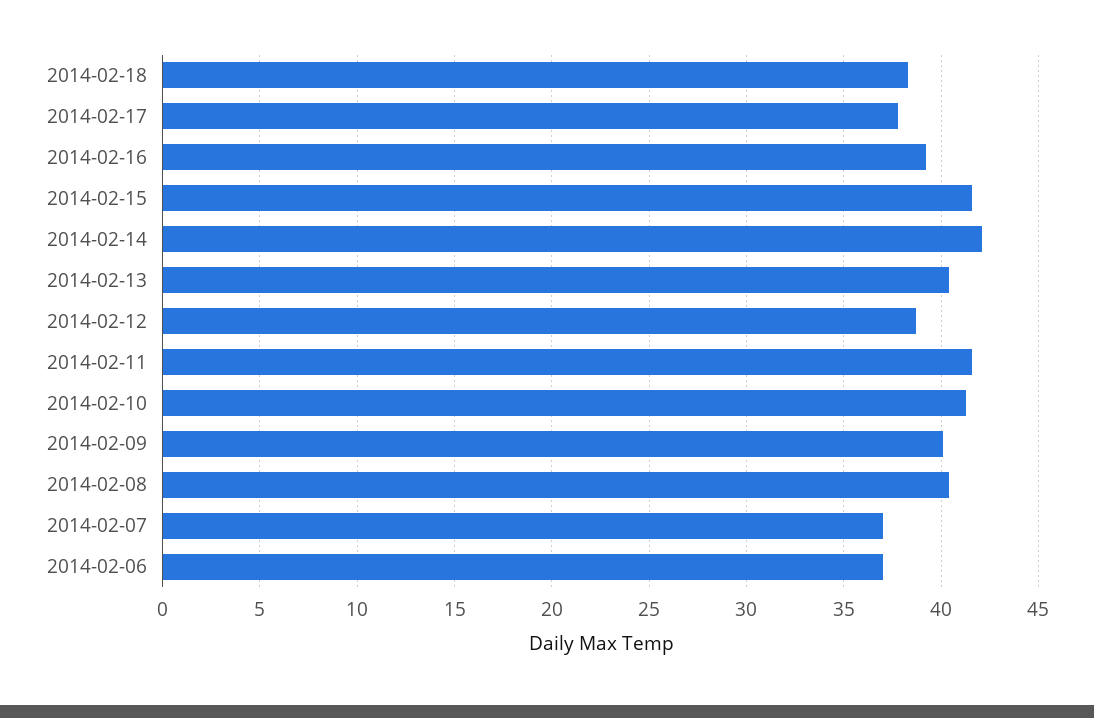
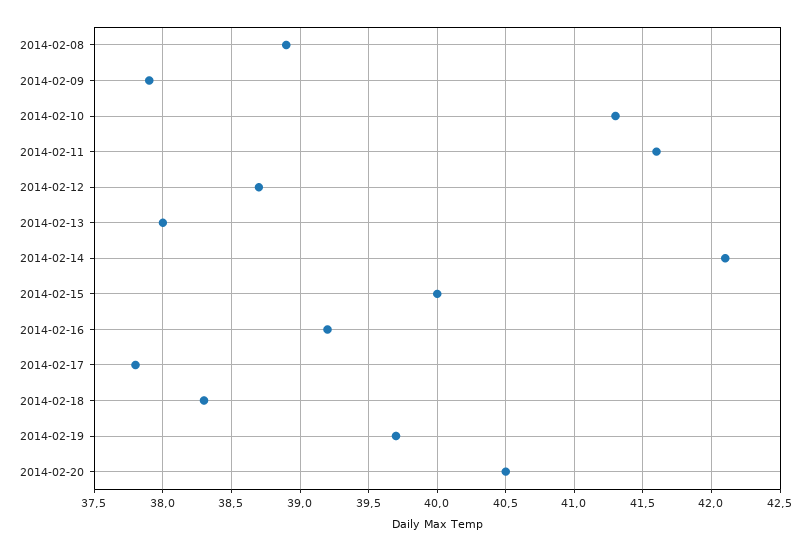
2014-02-15: 41.5 -> 40
2014-02-13: 40.5 -> 38
2014-02-09: 40 -> 37.9
2014-02-08: 40.5 -> 38.9
2014-02-07: 37 -> none
2014-02-06: 37 -> none
2014-02-19: none -> 39.7
2014-02-20: none -> 40.5

